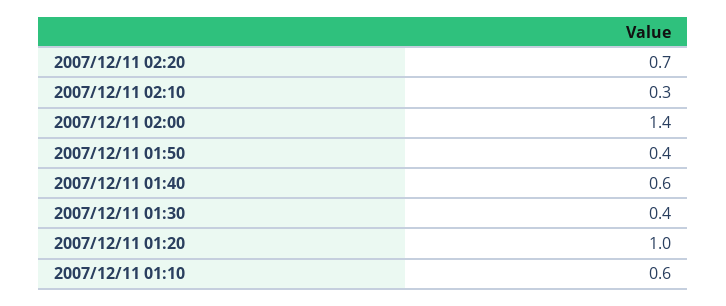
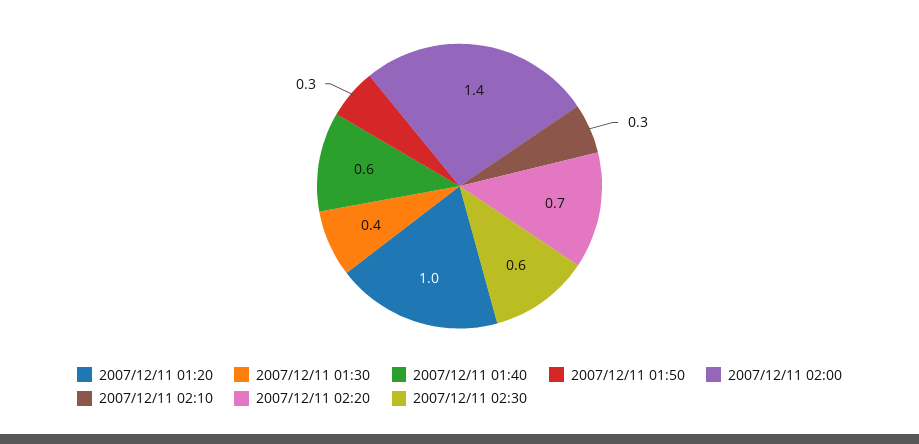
2007/12/11 01:50: 0.4 -> 0.3
2007/12/11 01:10: 0.6 -> none
2007/12/11 02:30: none -> 0.6

